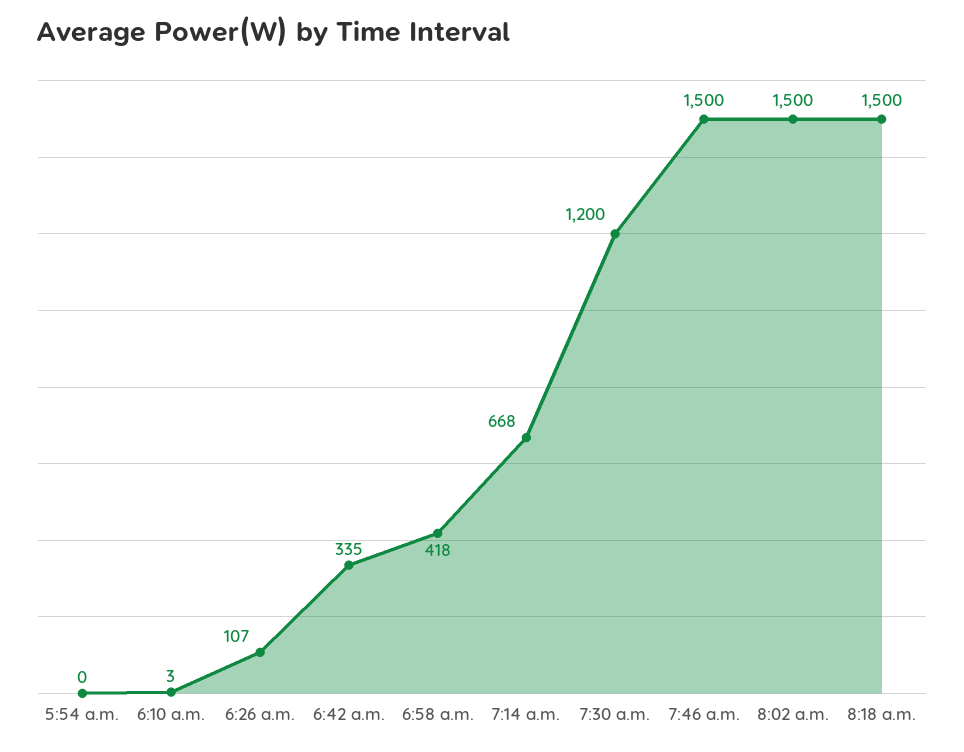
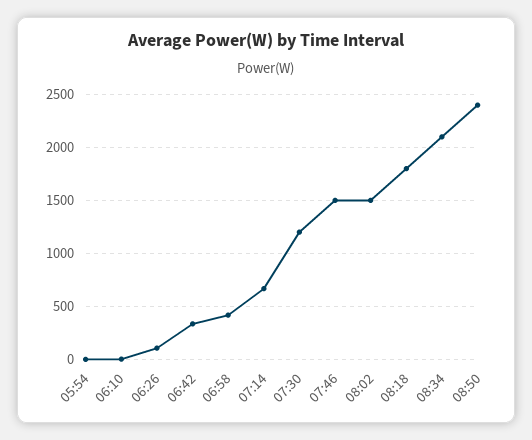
8:18 a.m.: 1500 -> 1800
08:34: none -> 2100
08:50: none -> 2400

